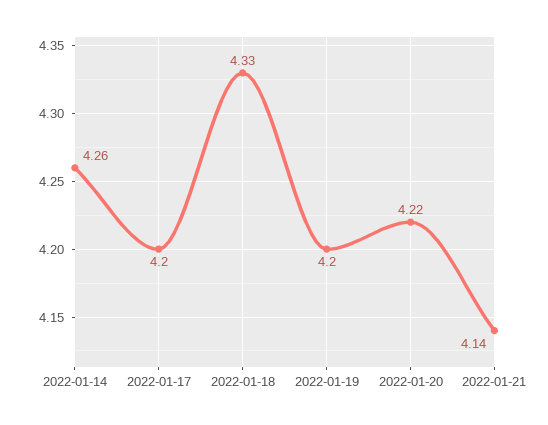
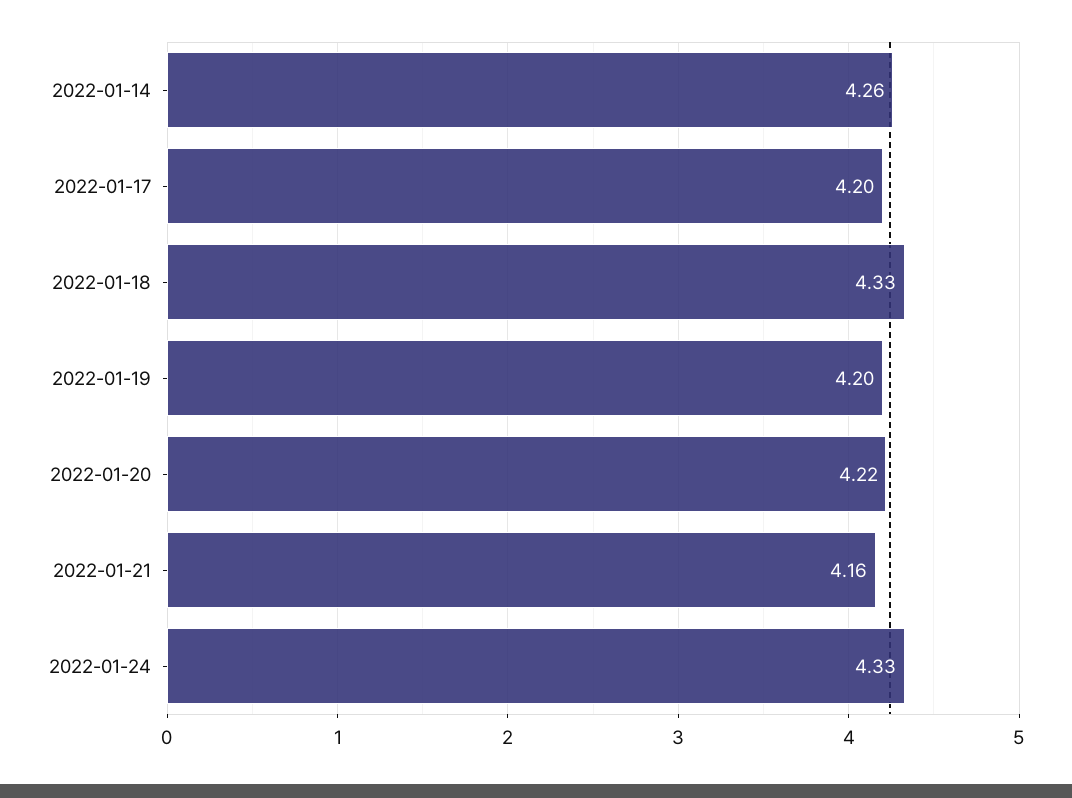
2022-01-21: 4.14 -> 4.16
2022-01-24: none -> 4.33

